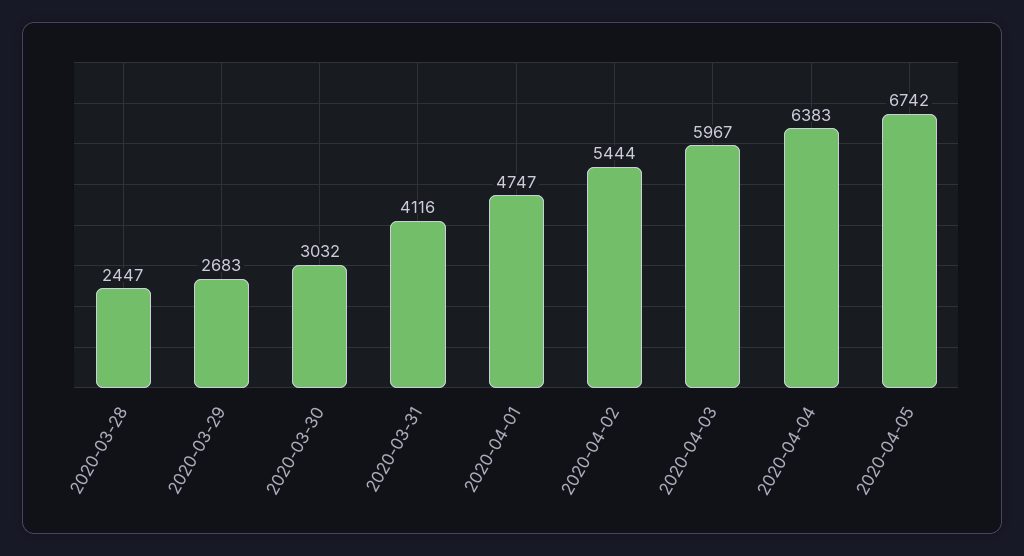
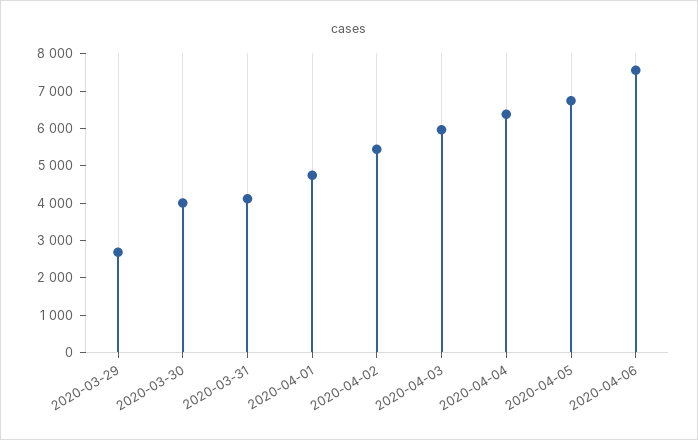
2020-03-28: 2447 -> none
2020-03-30: 3032 -> 4000
2020-04-06: none -> 7500

